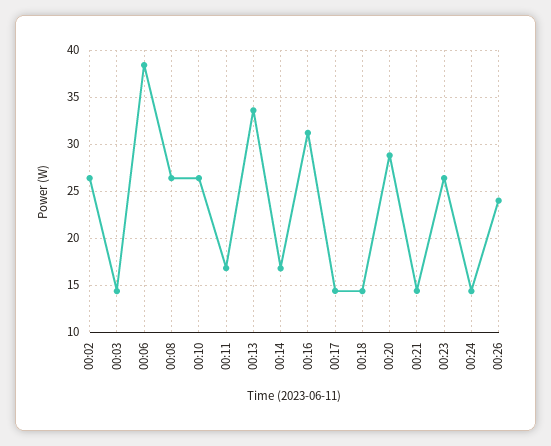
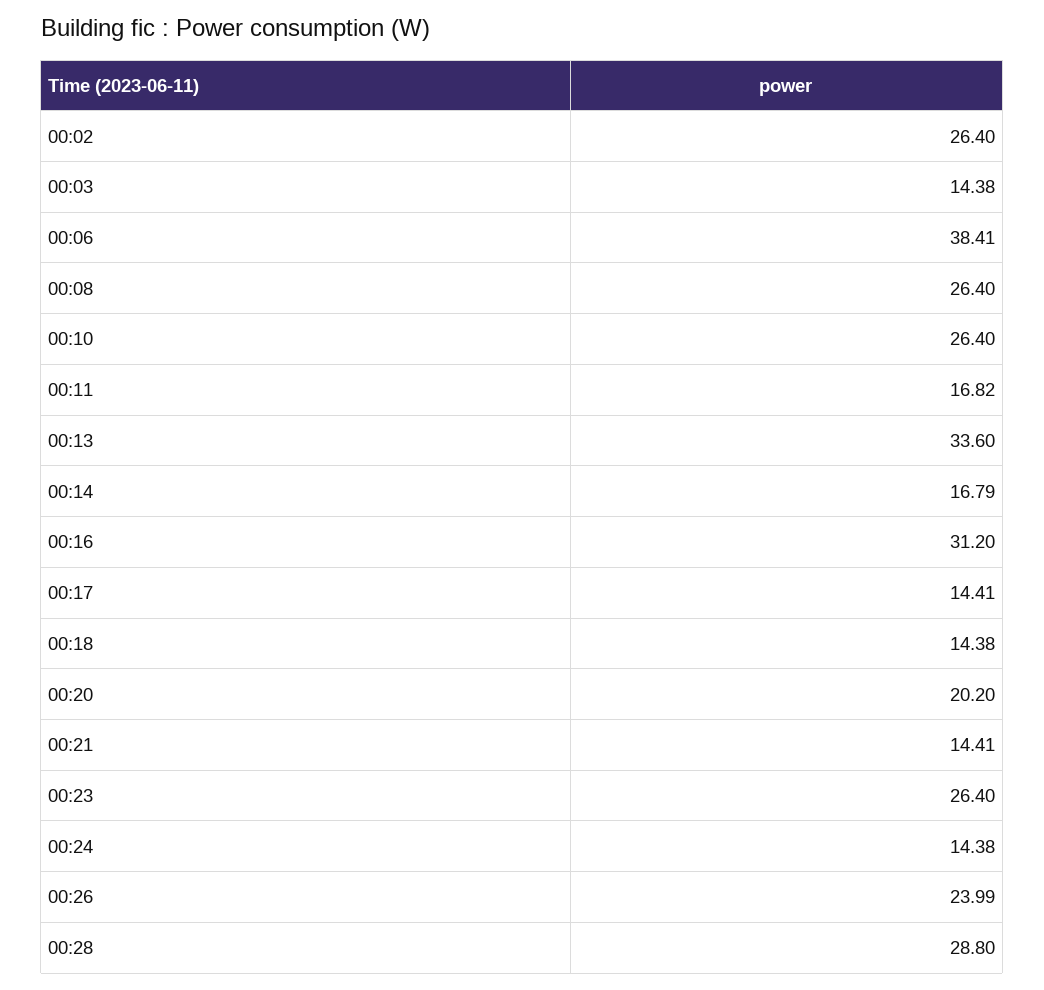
00:20: 29 -> 20.2
00:28: none -> 28.8

